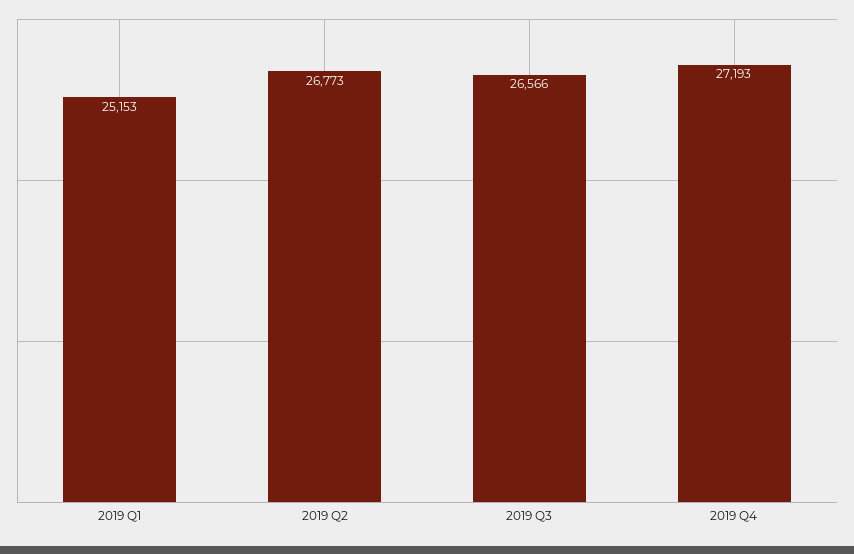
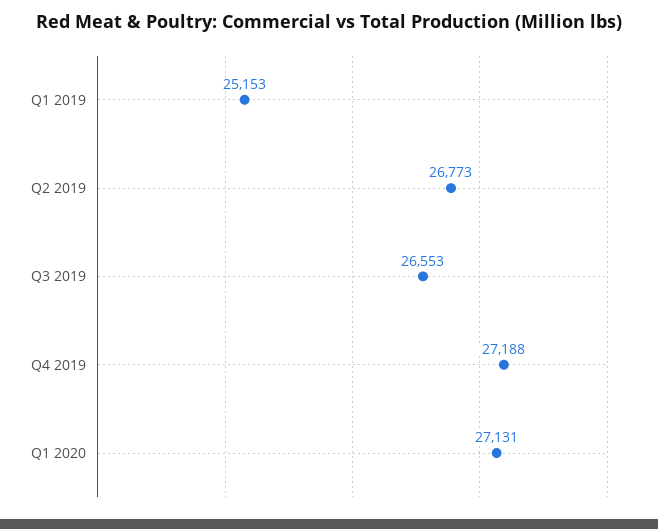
2019 Q3: 26566 -> 26553
2019 Q4: 27193 -> 27188
Q1 2020: none -> 27131

